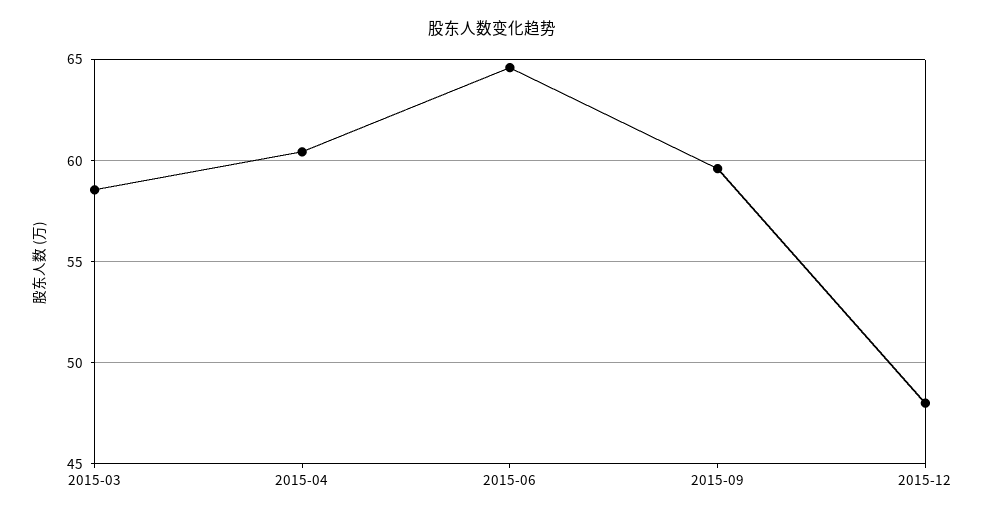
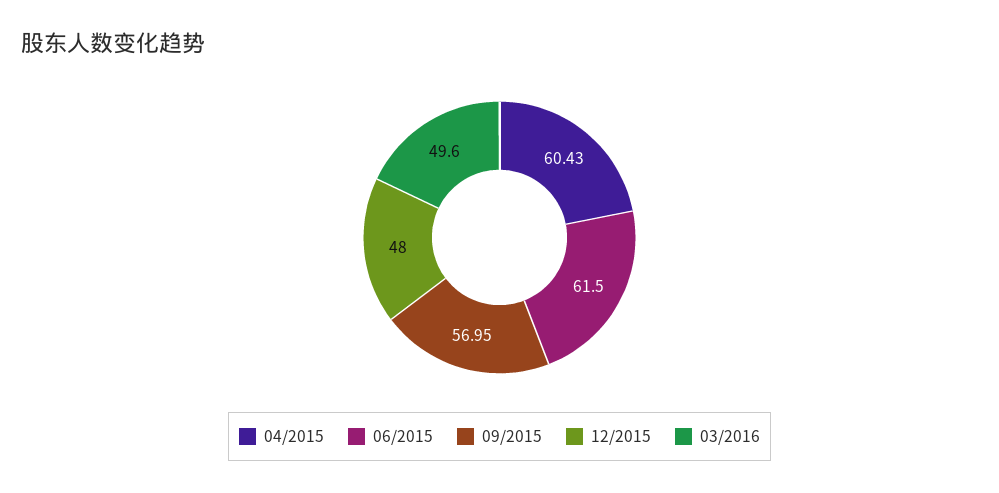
2015-03: 58.5 -> none
2015-06: 64.5 -> 61.5
2015-09: 59.5 -> 56.95
03/2016: none -> 49.6

